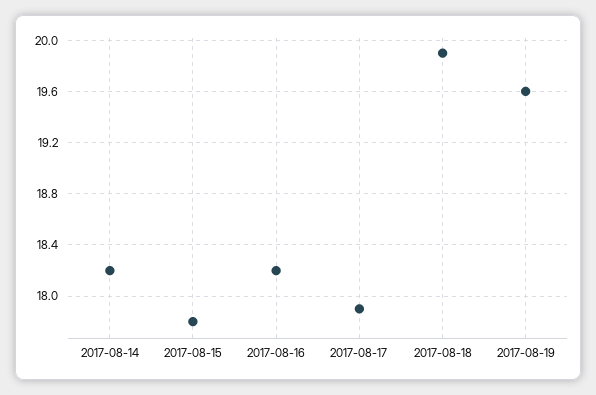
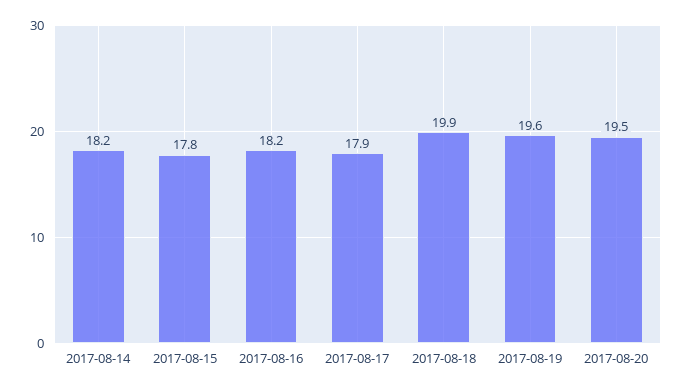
2017-08-20: none -> 19.5

